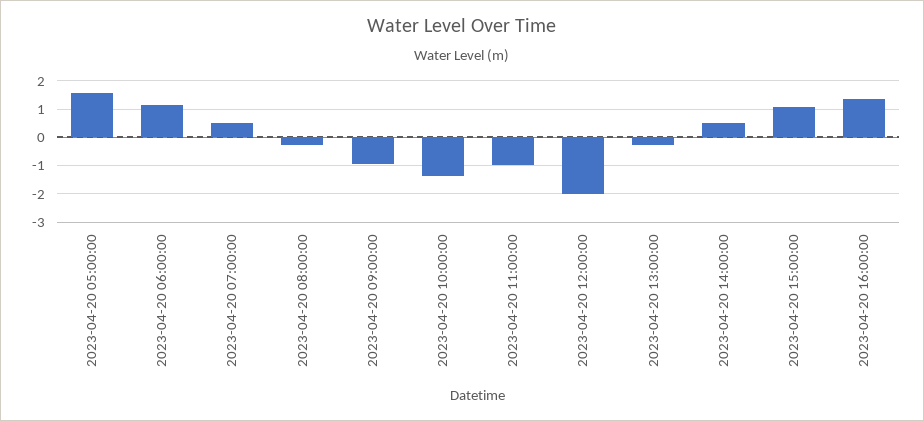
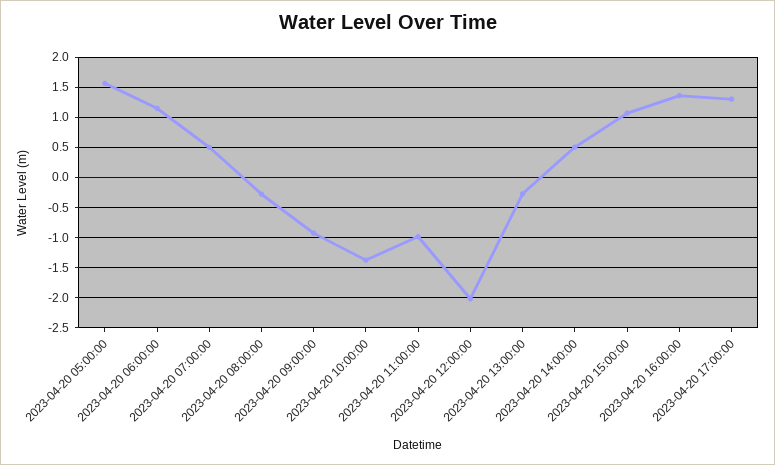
2023-04-20 17:00:00: none -> 1.3

